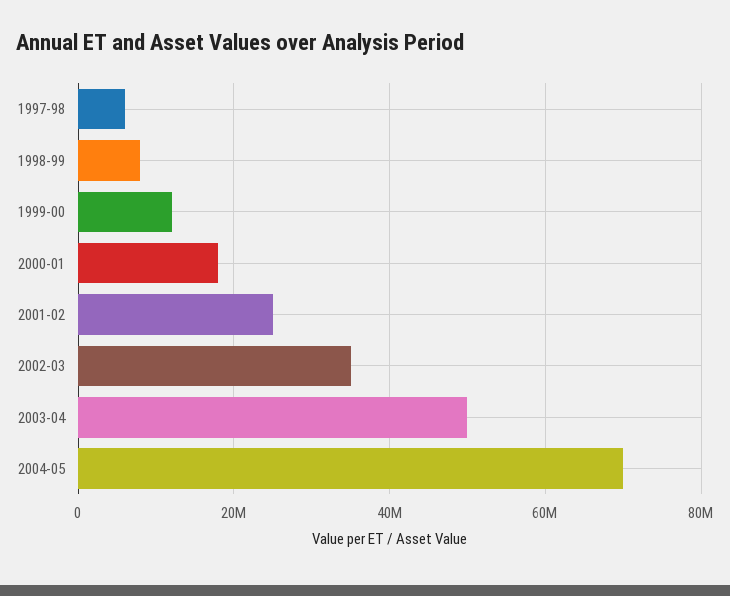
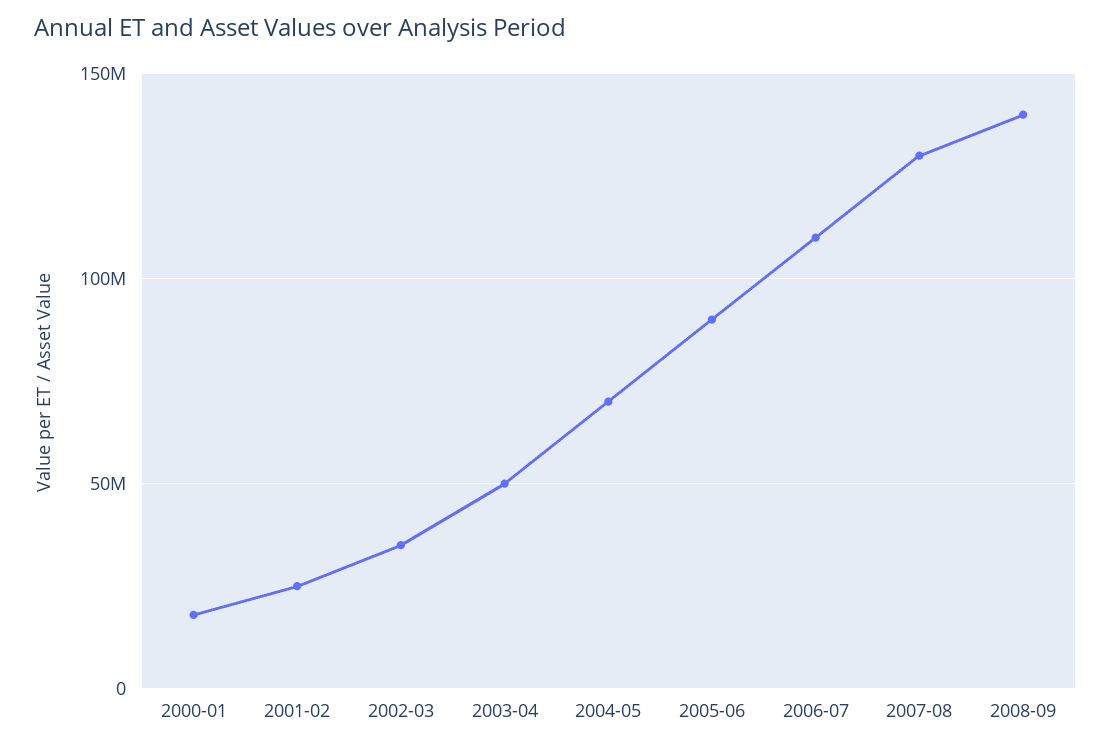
1997-98: 6000000 -> none
1998-99: 8000000 -> none
1999-00: 12000000 -> none
2005-06: none -> 90000000
2006-07: none -> 110000000
2007-08: none -> 130000000
2008-09: none -> 140000000

